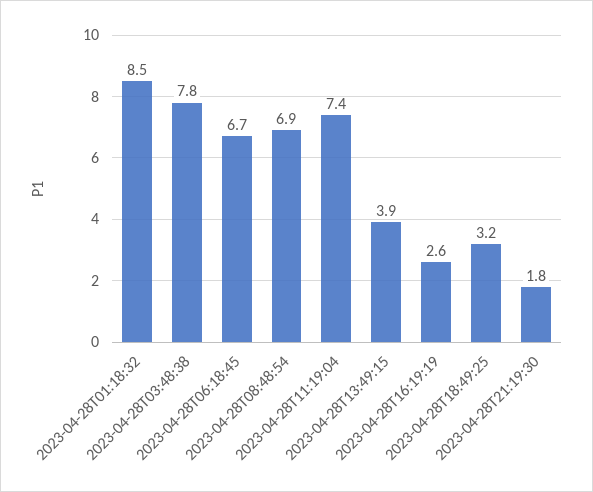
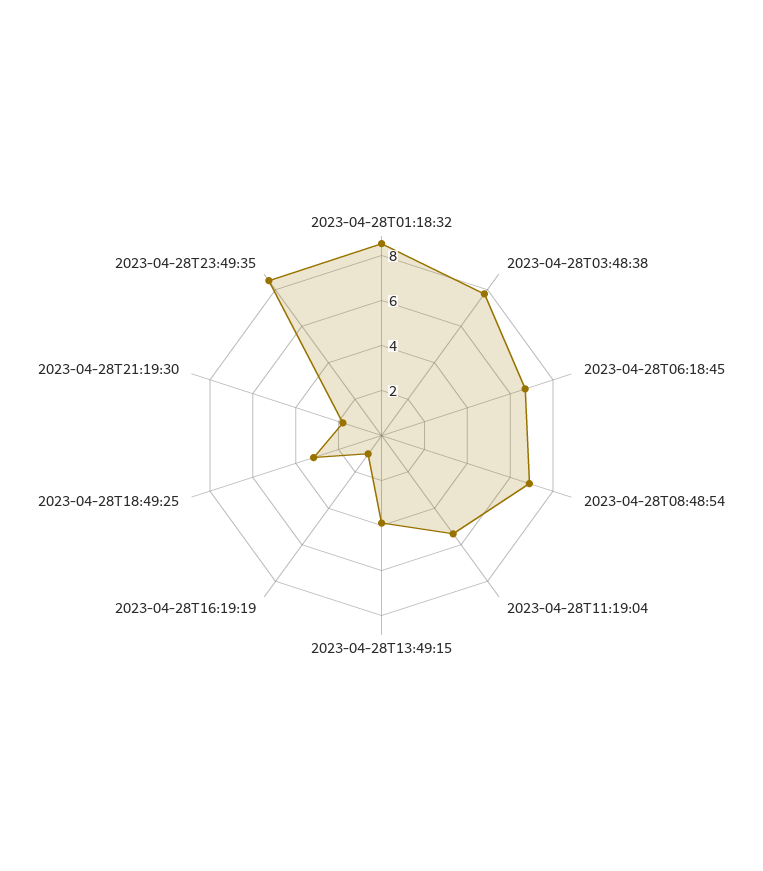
2023-04-28T11:19:04: 7.4 -> 5.5
2023-04-28T16:19:19: 2.6 -> 1
2023-04-28T23:49:35: none -> 8.5

